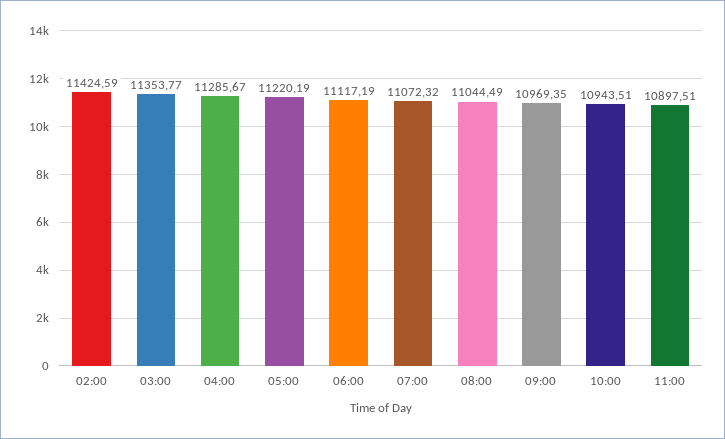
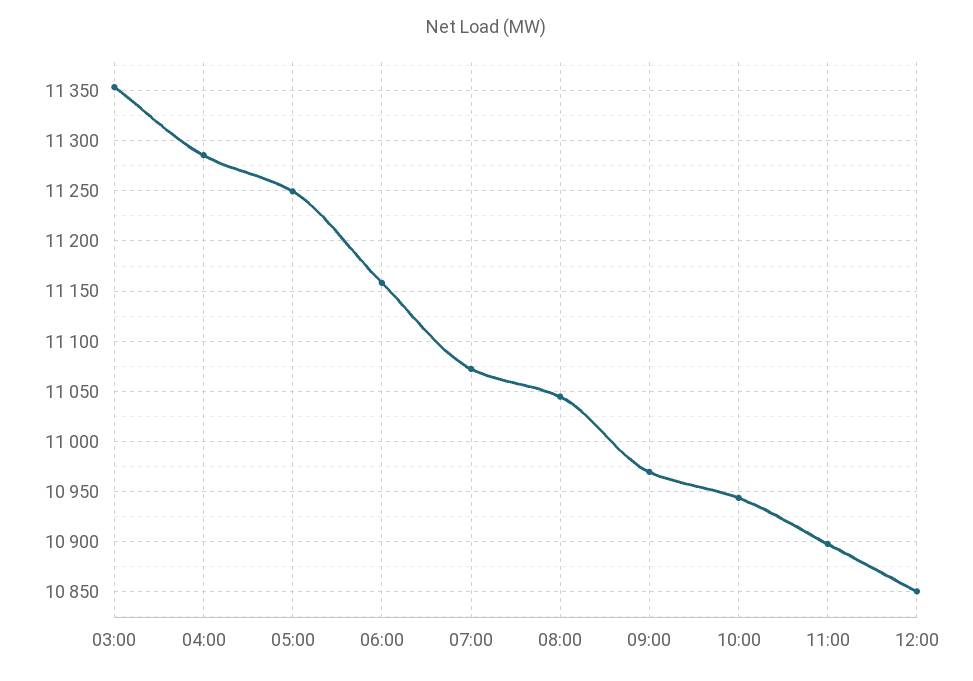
02:00: 11424.59 -> none
05:00: 11220.19 -> 11250
06:00: 11117.19 -> 11160
12:00: none -> 10850

